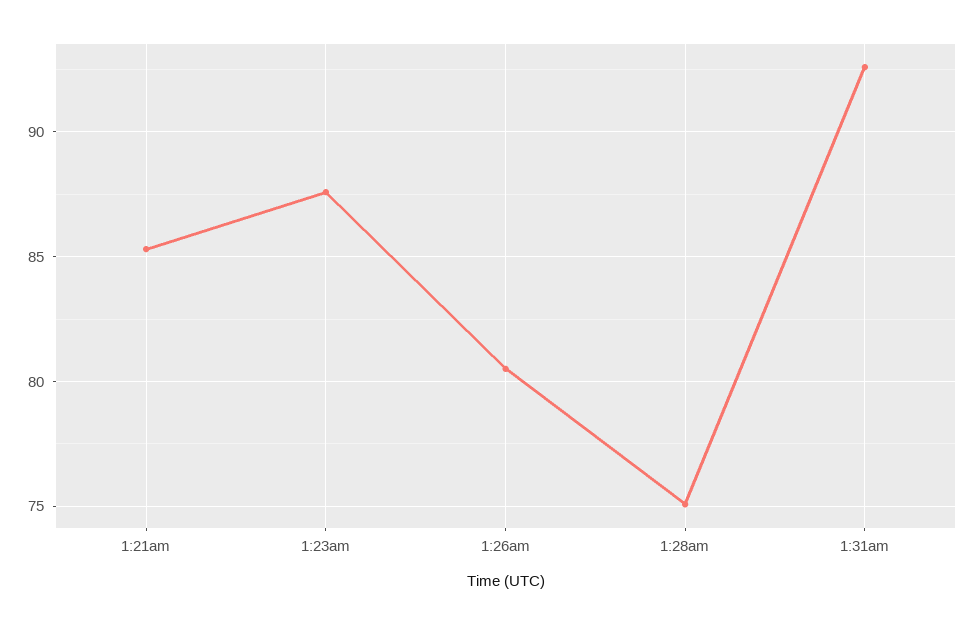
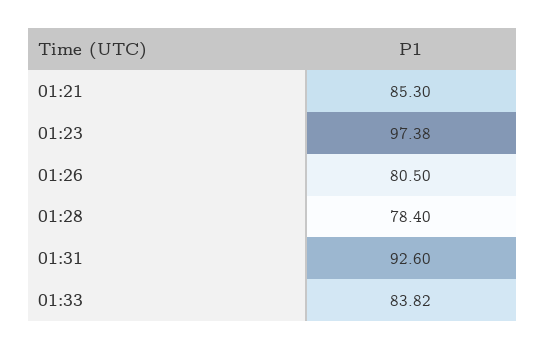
1:23am: 87.5 -> 97.38
1:28am: 75 -> 78.4
01:33: none -> 83.82

